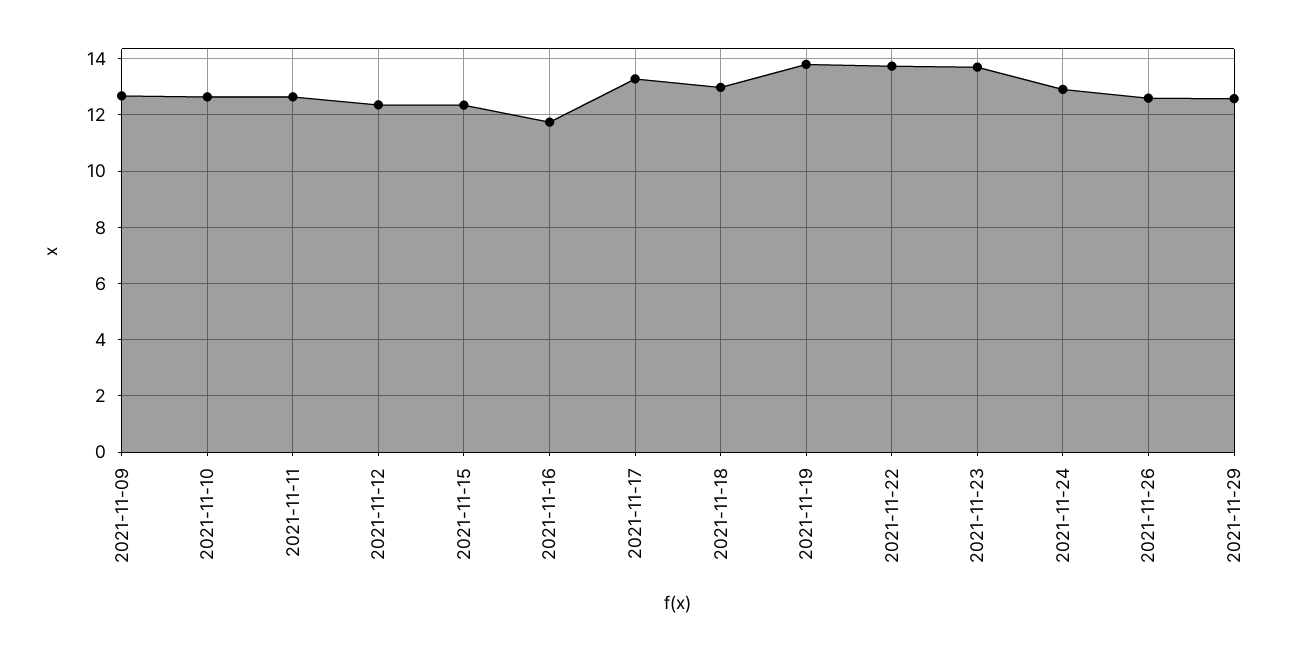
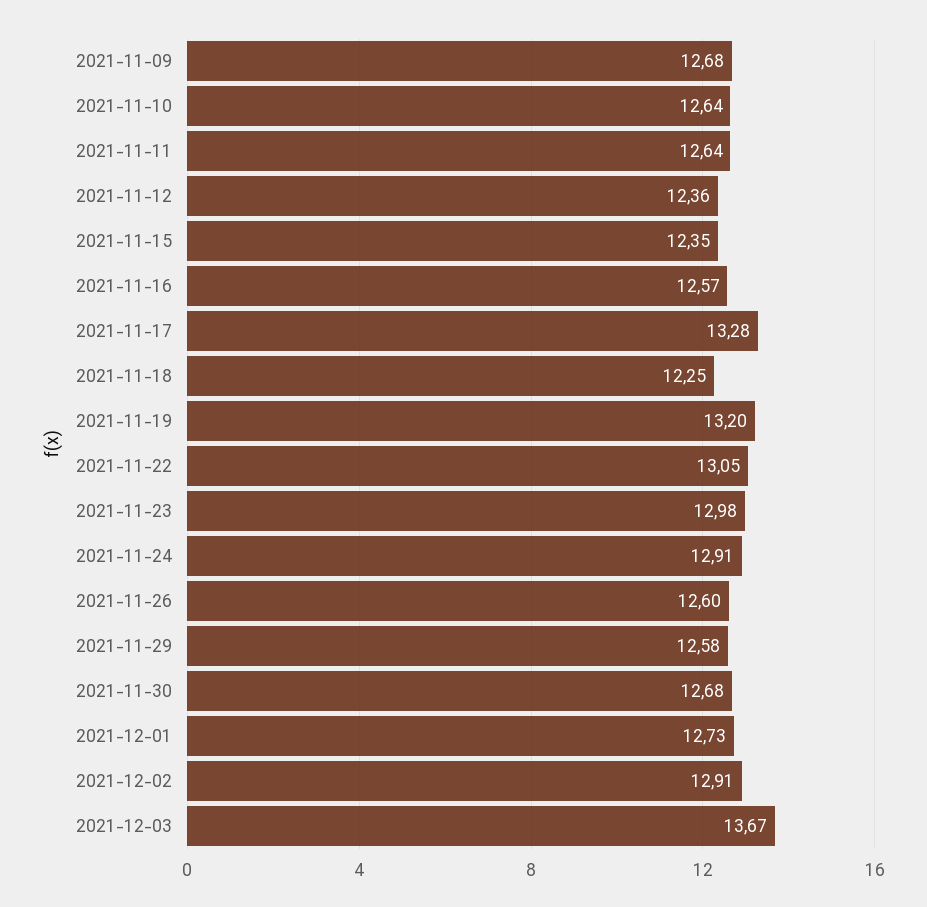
2021-11-16: 11.75 -> 12.57
2021-11-18: 13 -> 12.25
2021-11-19: 13.75 -> 13.2
2021-11-22: 13.75 -> 13.05
2021-11-23: 13.75 -> 12.98
2021-11-30: none -> 12.68
2021-12-01: none -> 12.73
2021-12-02: none -> 12.91
2021-12-03: none -> 13.67

